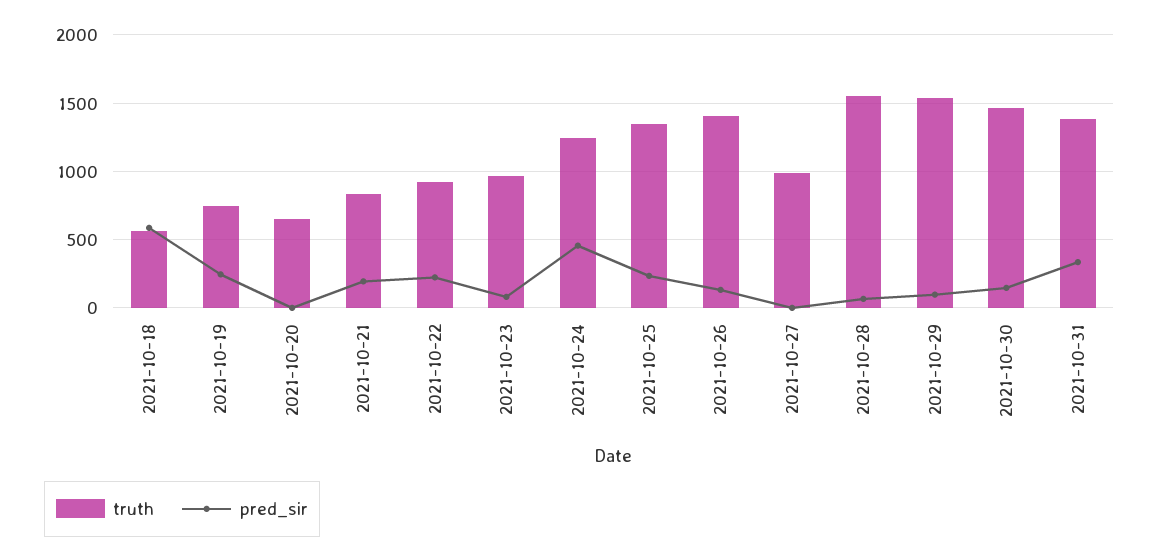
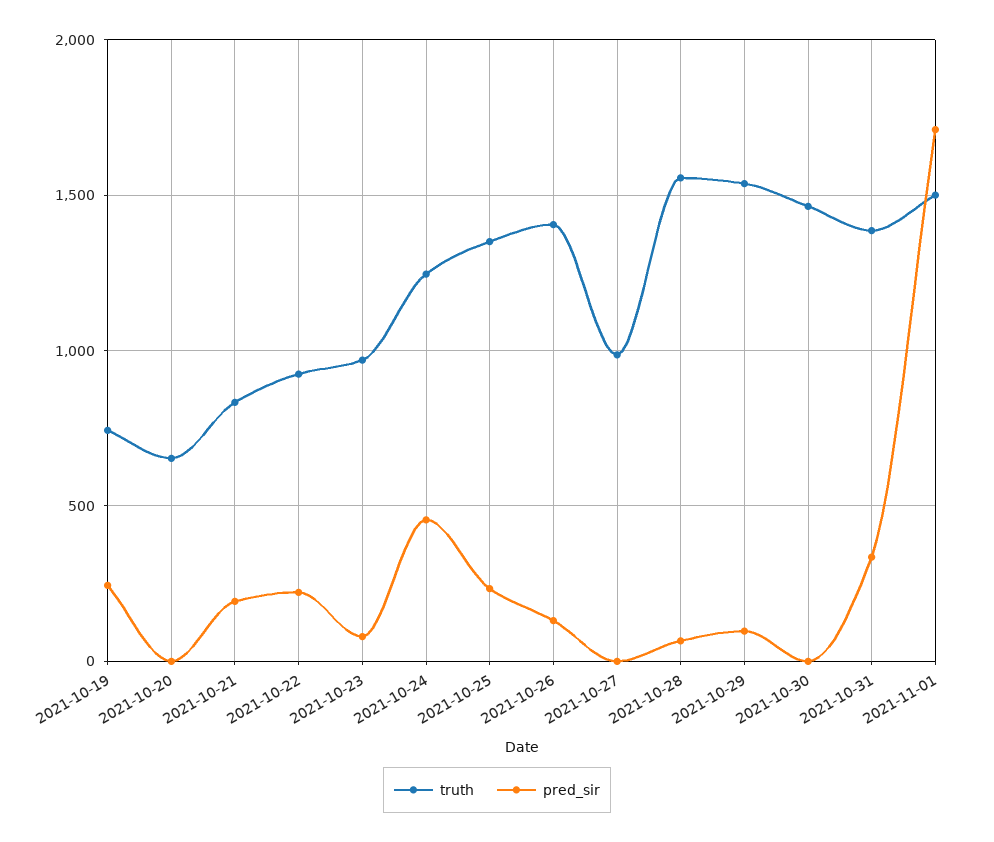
truth, 2021-10-18: 550 -> none
pred_sir, 2021-10-18: 600 -> none
pred_sir, 2021-10-30: 150 -> 0
truth, 2021-11-01: none -> 1500
pred_sir, 2021-11-01: none -> 1700

